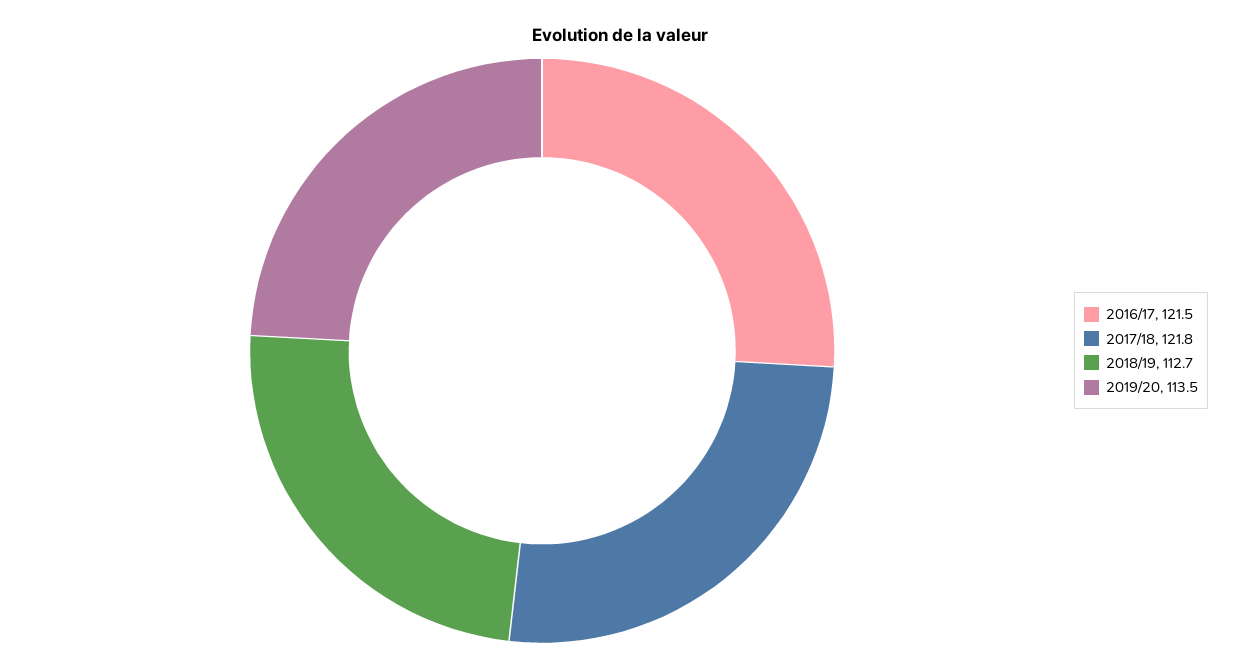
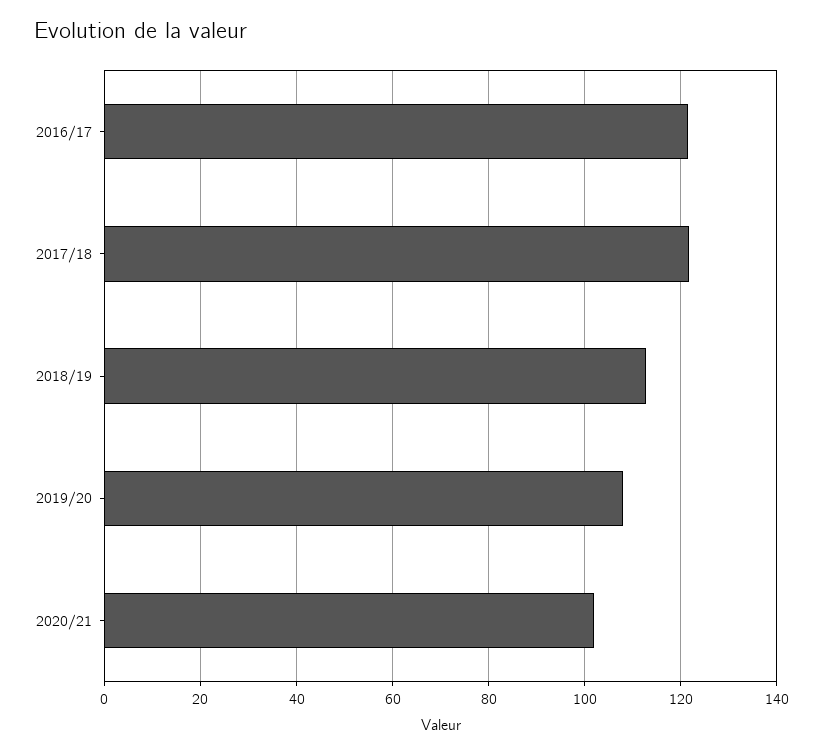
2019/20: 113.5 -> 108
2020/21: none -> 102

